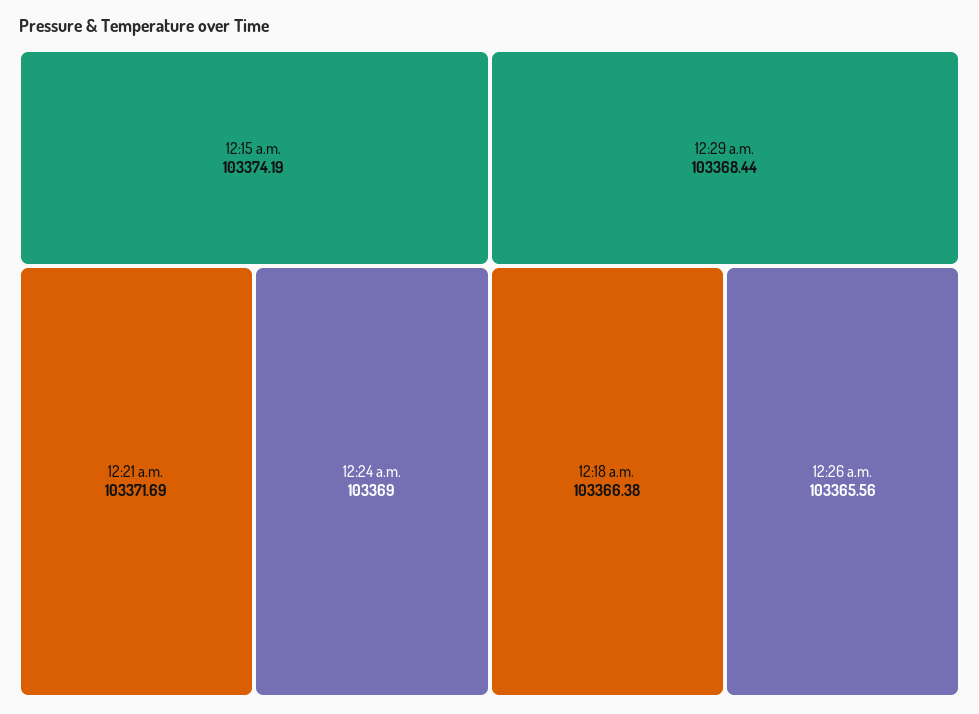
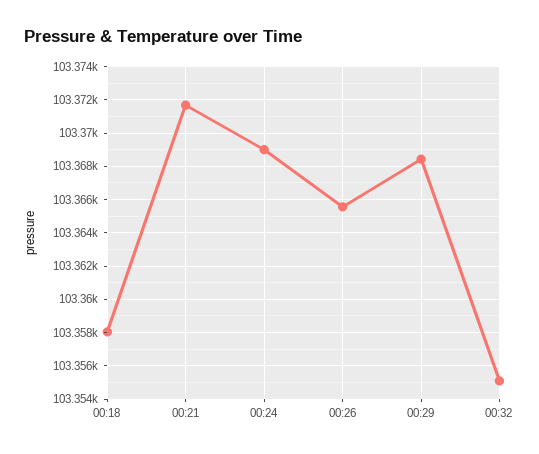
12:15 a.m.: 103374.19 -> none
12:18 a.m.: 103366.38 -> 103358
00:32: none -> 103355

